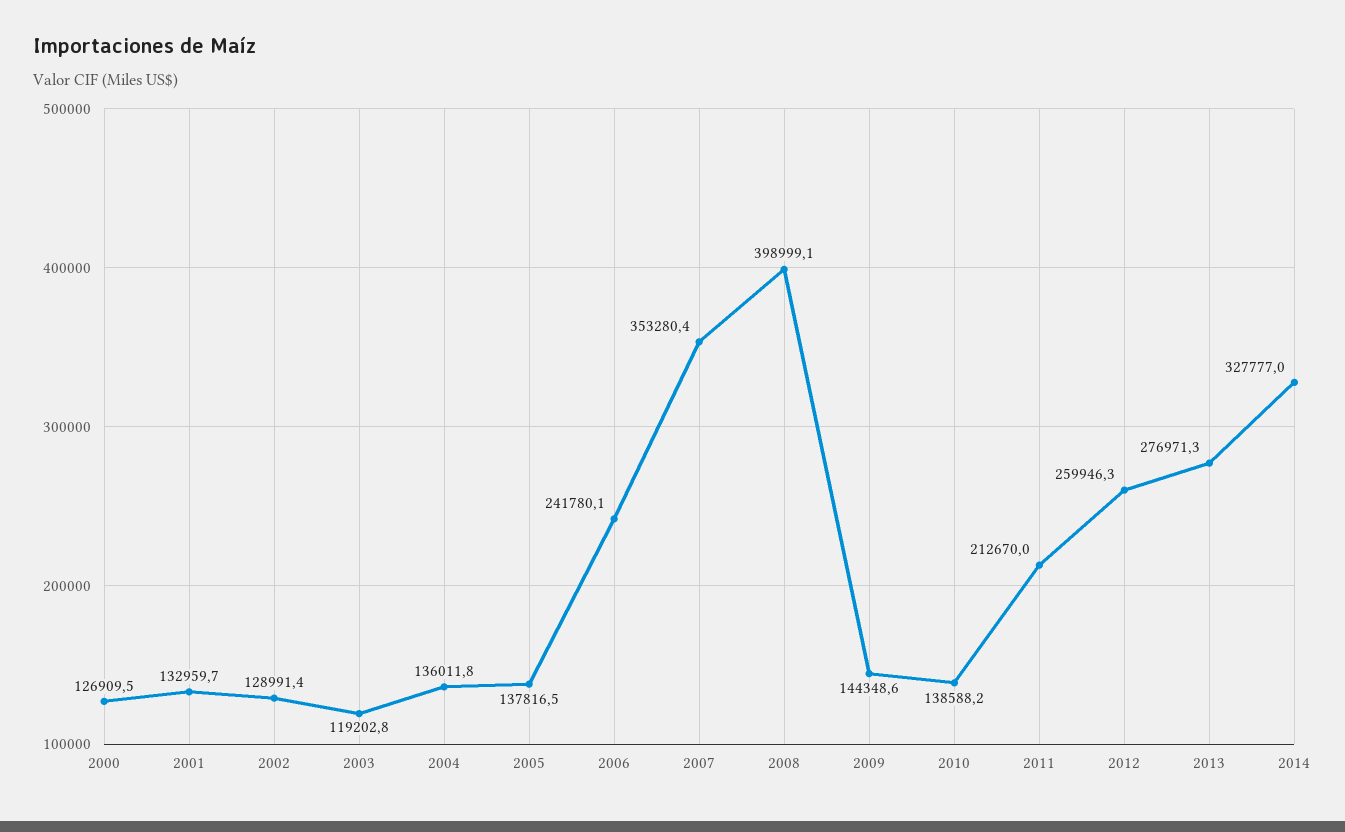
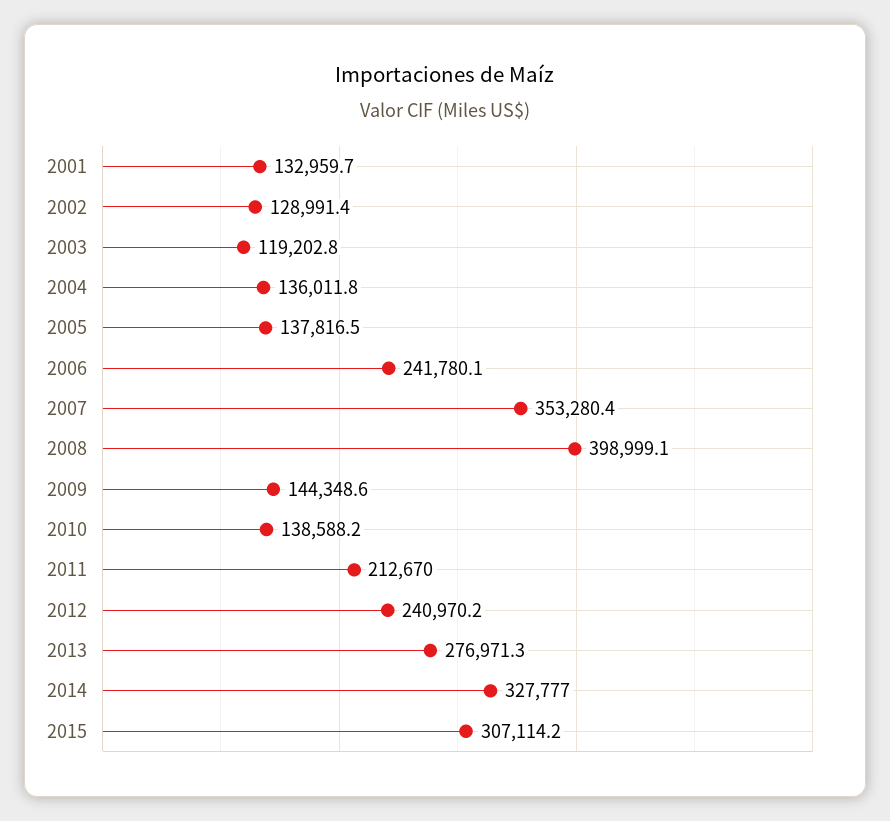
2000: 126909.5 -> none
2012: 259946.3 -> 240970.2
2015: none -> 307114.2

